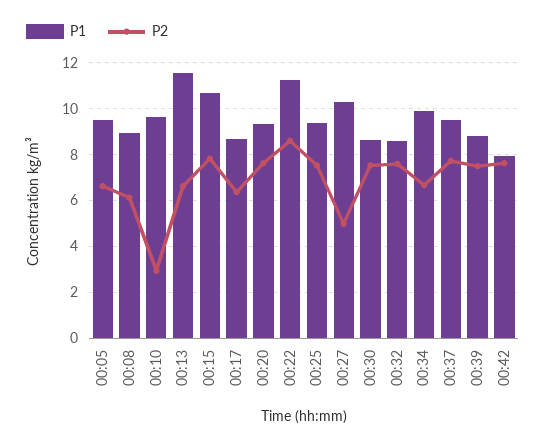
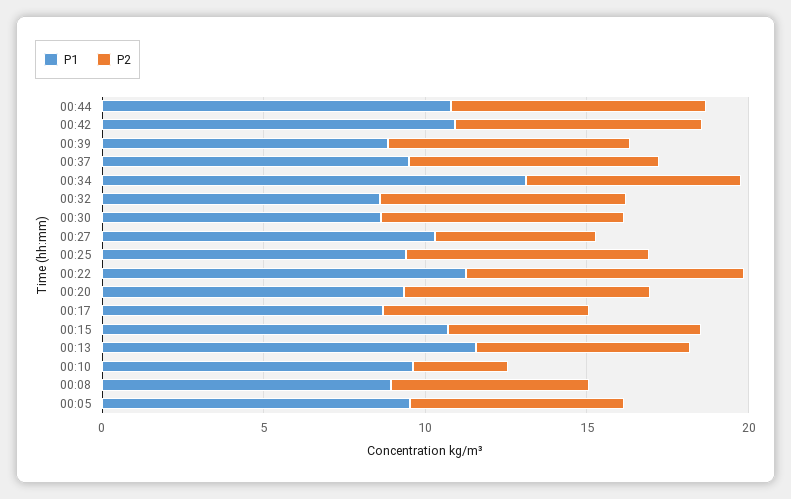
P1, 00:34: 10 -> 13
P1, 00:42: 8 -> 11
P1, 00:44: none -> 11
P2, 00:44: none -> 8

